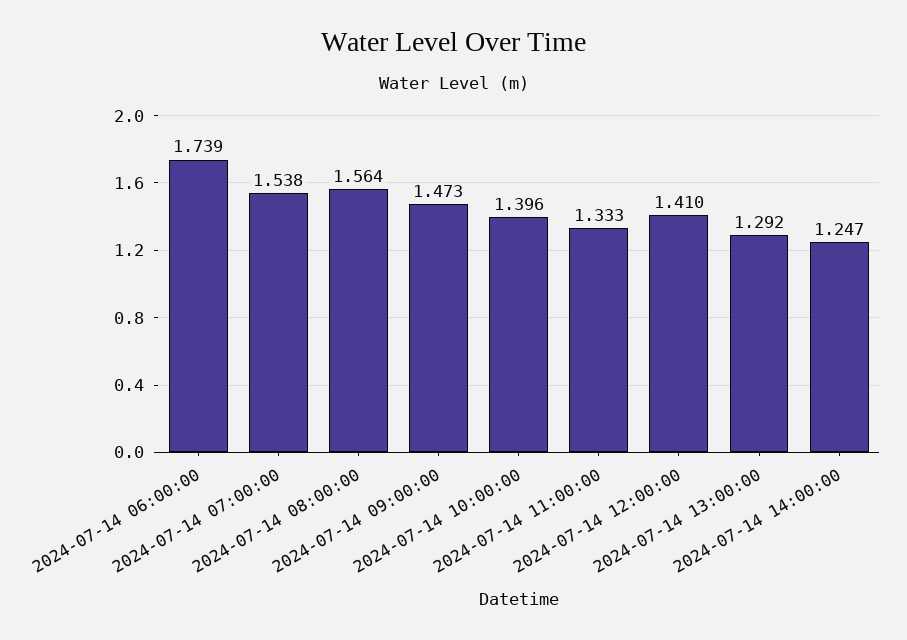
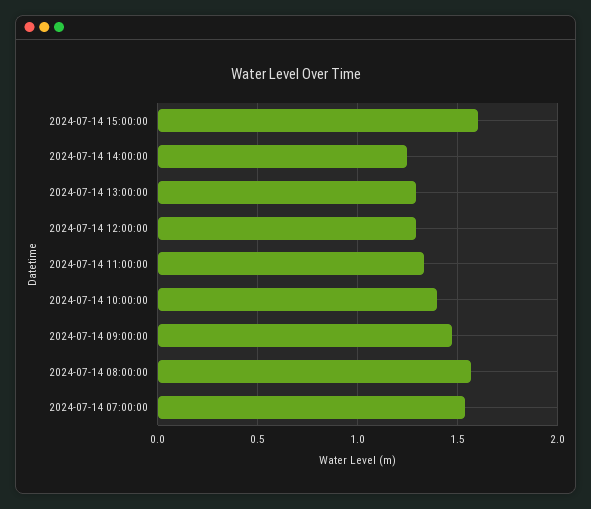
2024-07-14 06:00:00: 1.739 -> none
2024-07-14 12:00:00: 1.41 -> 1.3
2024-07-14 15:00:00: none -> 1.6

